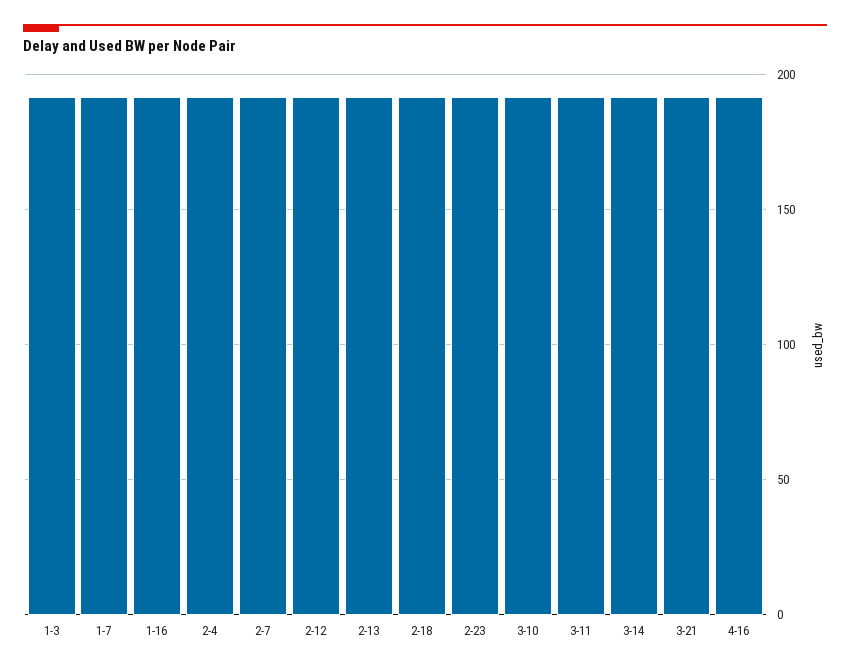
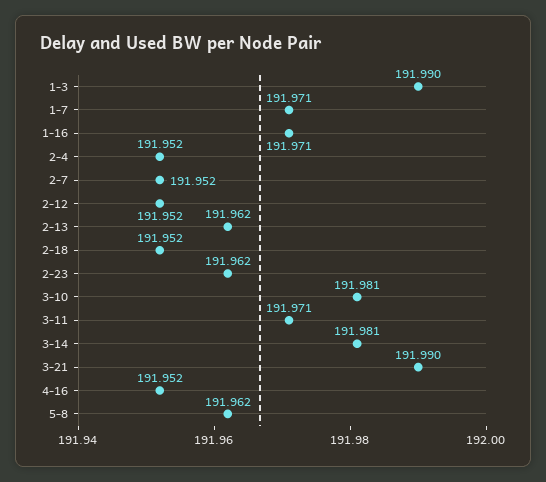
5-8: none -> 191.962

